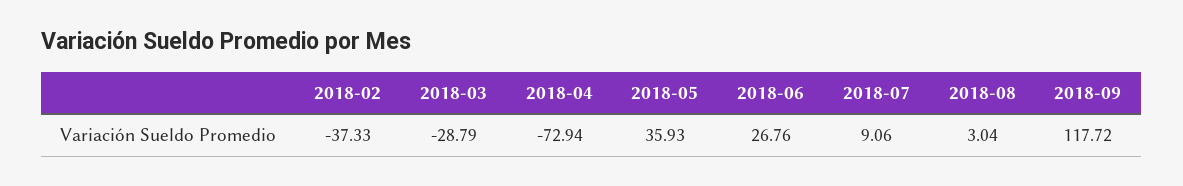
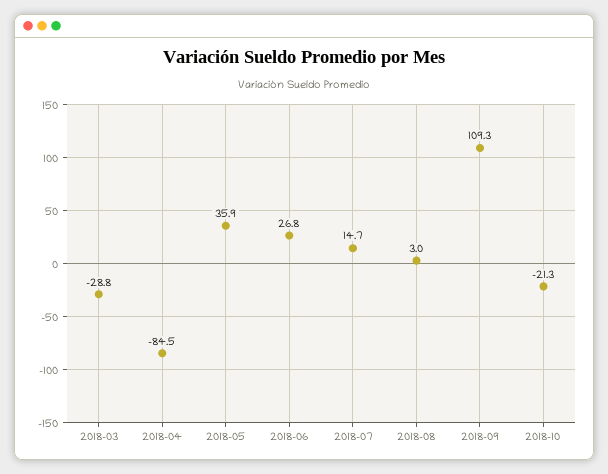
2018-02: -37.33 -> none
2018-04: -72.94 -> -84.5
2018-07: 9.06 -> 14.7
2018-09: 117.72 -> 109.3
2018-10: none -> -21.3

